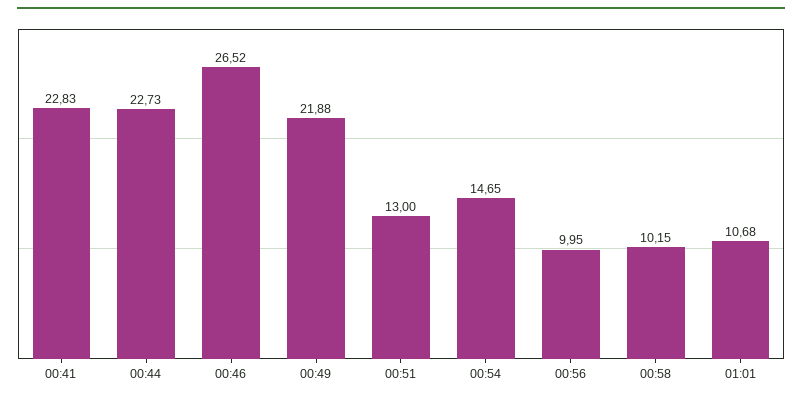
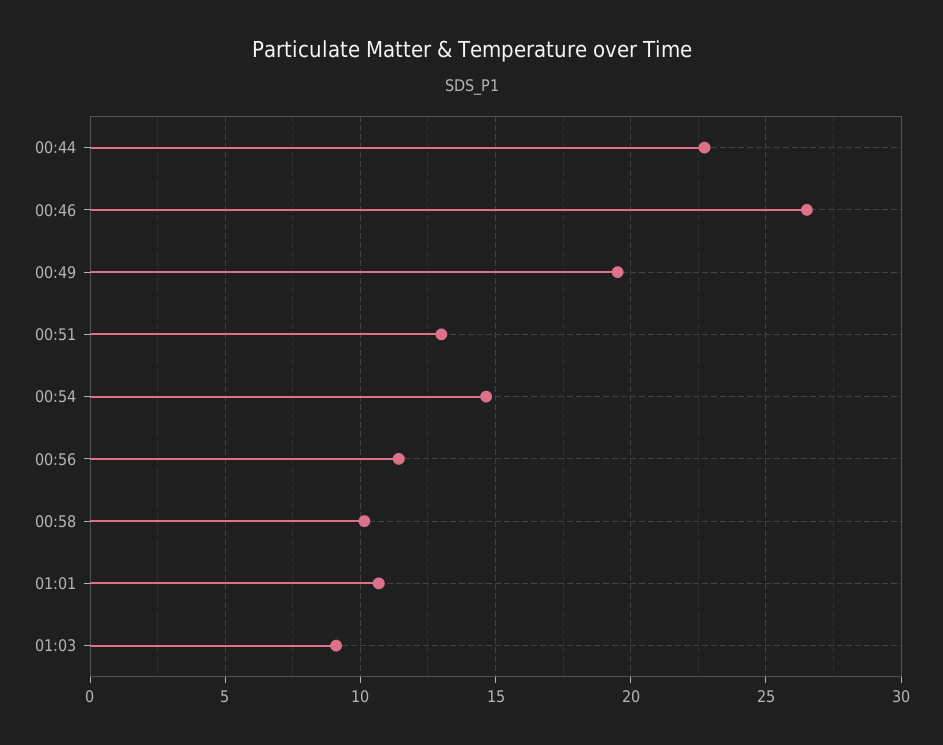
00:41: 22.83 -> none
00:49: 21.88 -> 19.5
00:56: 9.95 -> 11.5
01:03: none -> 9

